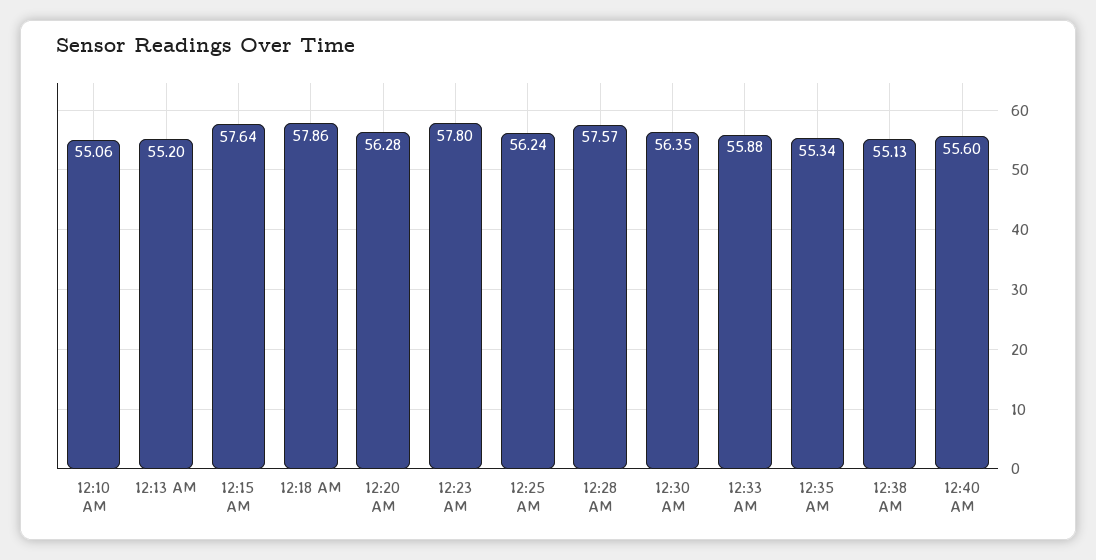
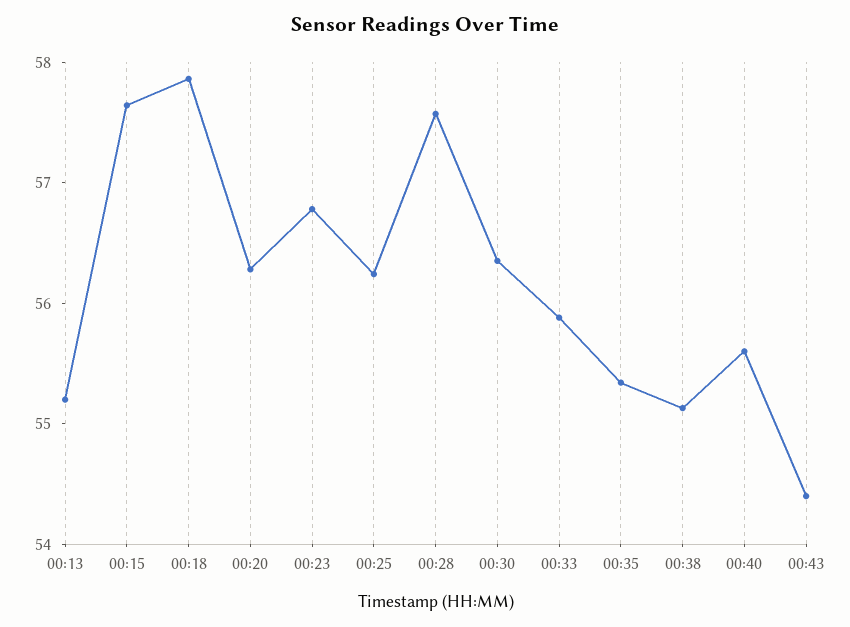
12:10 AM: 55.06 -> none
12:23 AM: 57.8 -> 56.8
00:43: none -> 54.4

